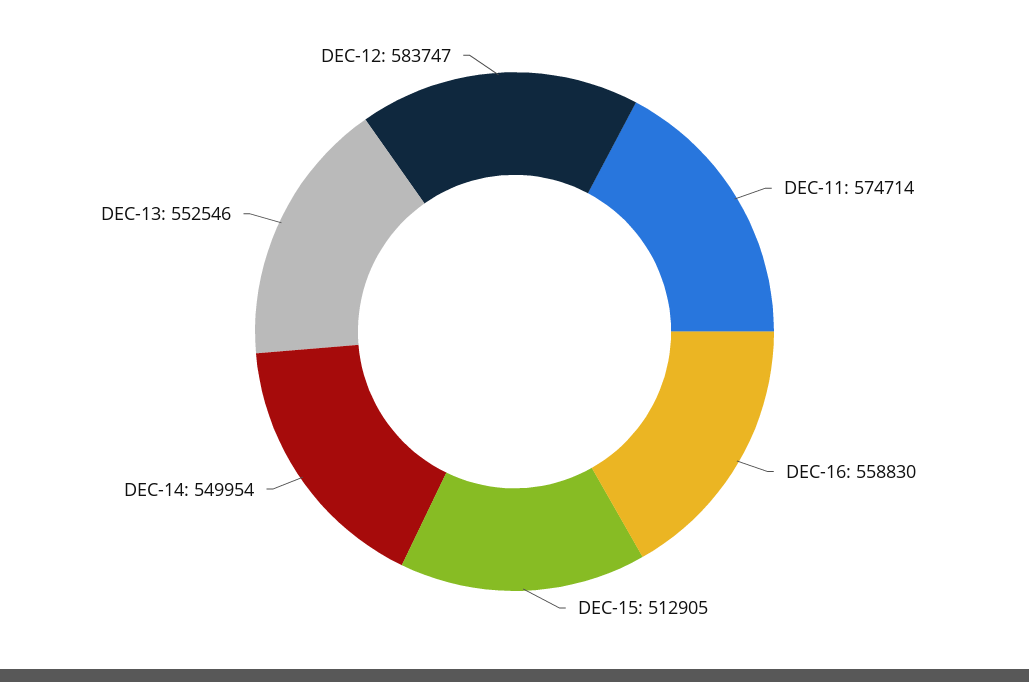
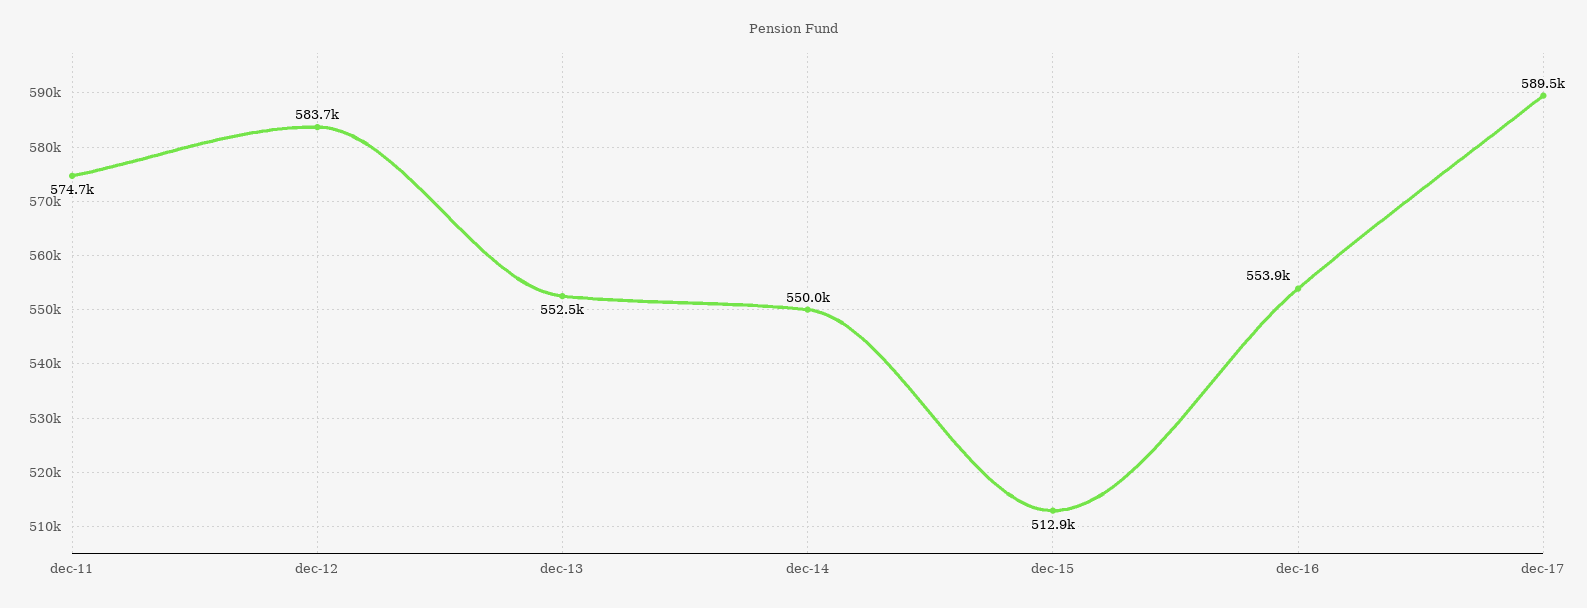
DEC-16: 558830 -> 553900
dec-17: none -> 589500

